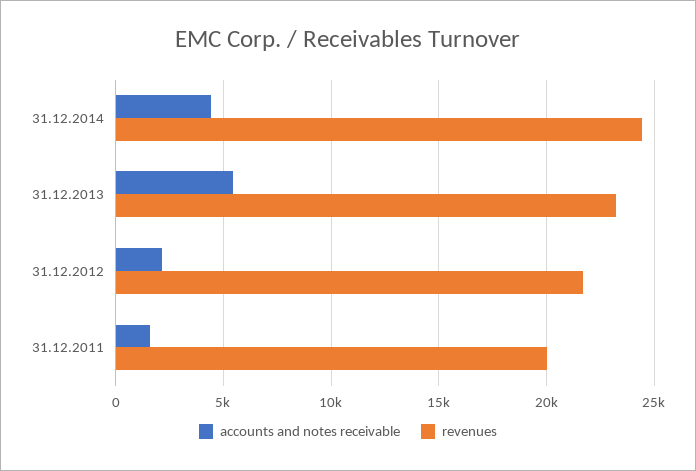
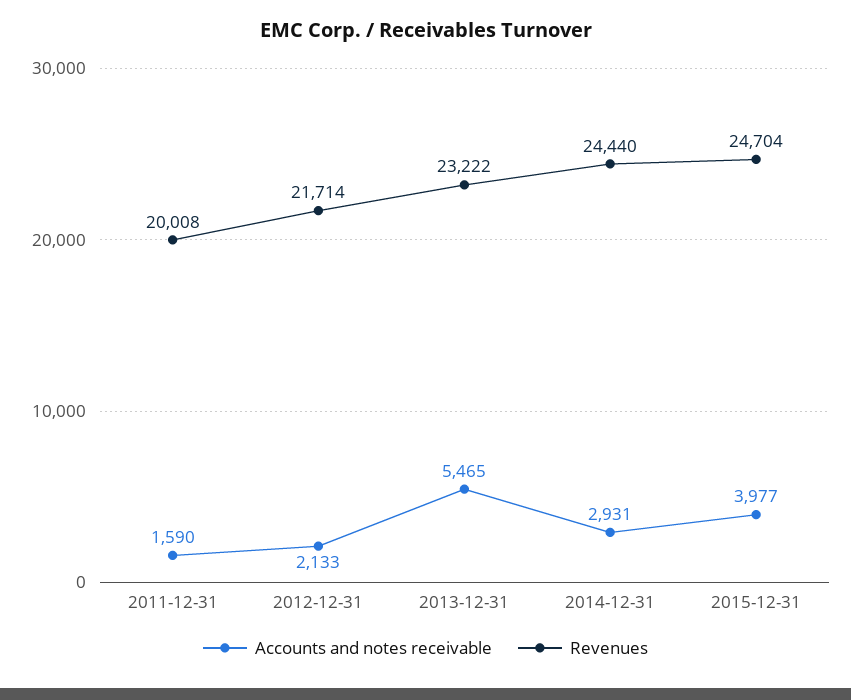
accounts and notes receivable, 31.12.2014: 4500 -> 2931
accounts and notes receivable, 2015-12-31: none -> 3977
revenues, 2015-12-31: none -> 24704

